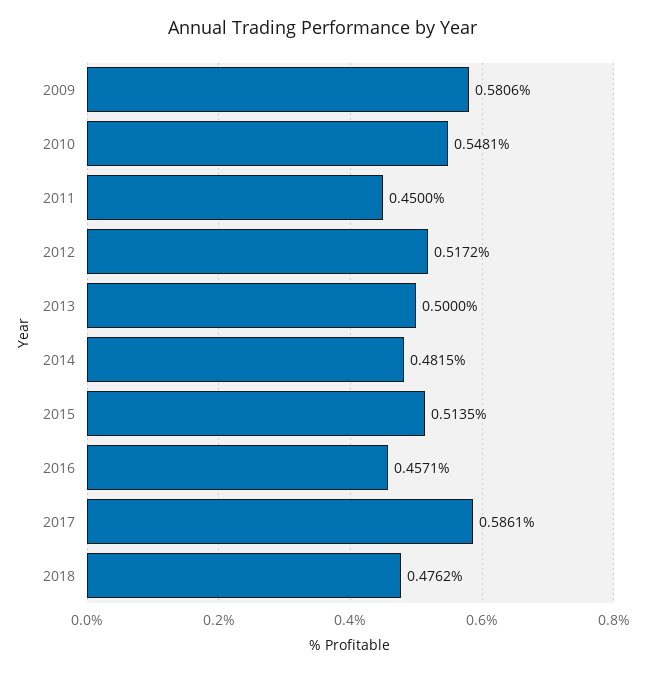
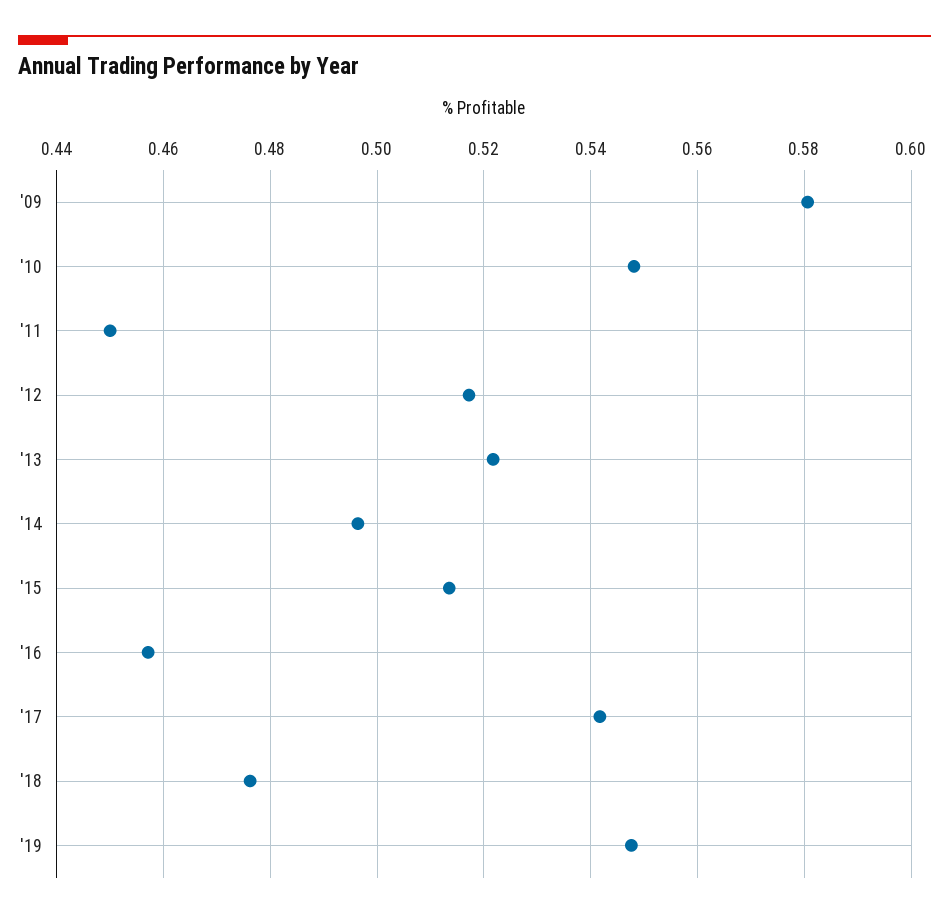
2013: 0.5 -> 0.522
2014: 0.4815 -> 0.496
2017: 0.5861 -> 0.542
'19: none -> 0.548

